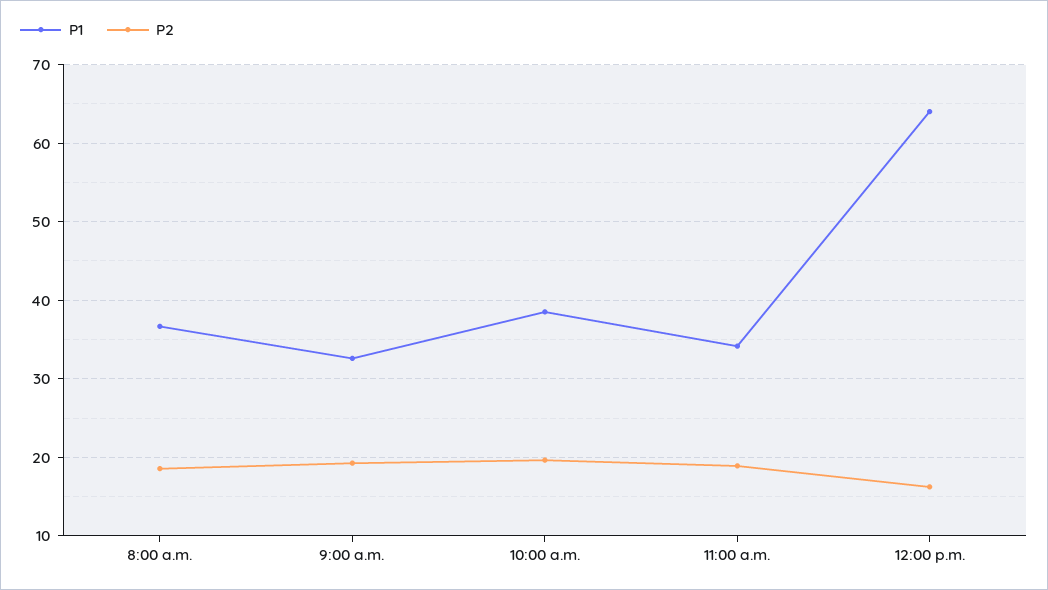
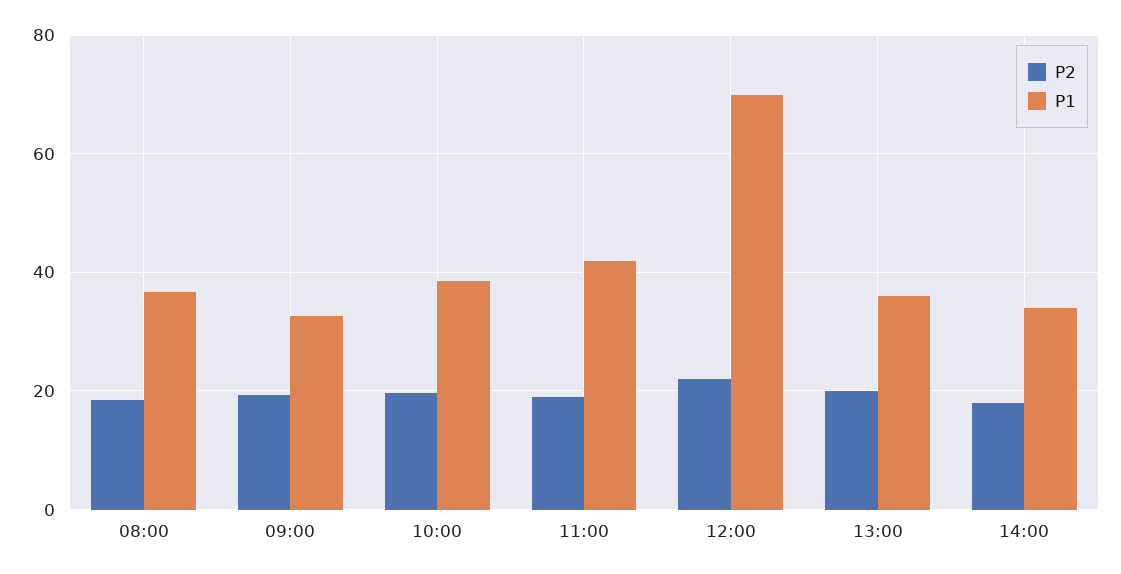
P1, 11:00 a.m.: 34 -> 42
P1, 12:00 p.m.: 64 -> 70
P2, 12:00 p.m.: 16 -> 22
P2, 13:00: none -> 20
P1, 13:00: none -> 36
P2, 14:00: none -> 18
P1, 14:00: none -> 34

